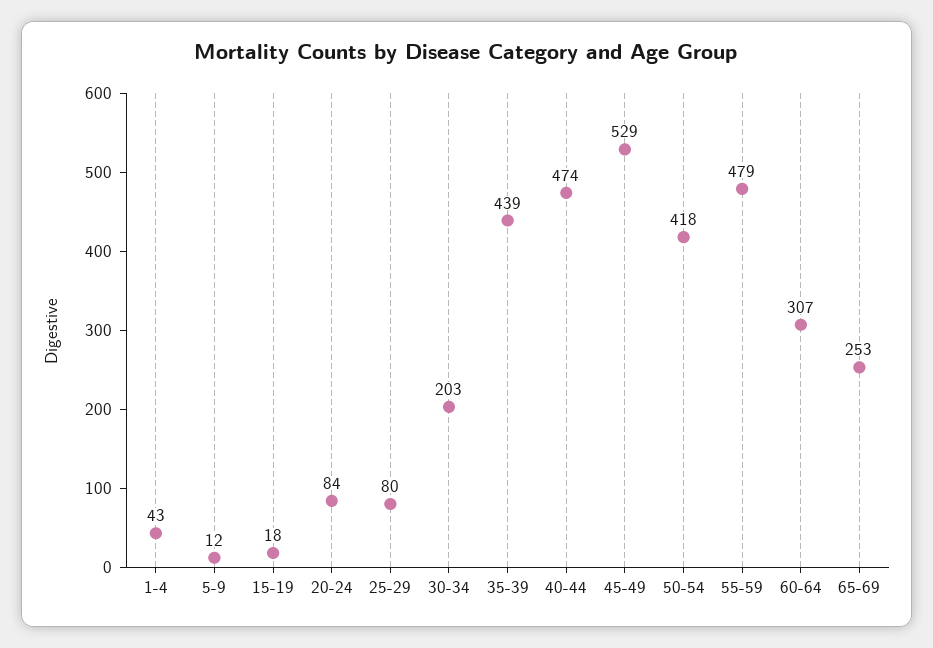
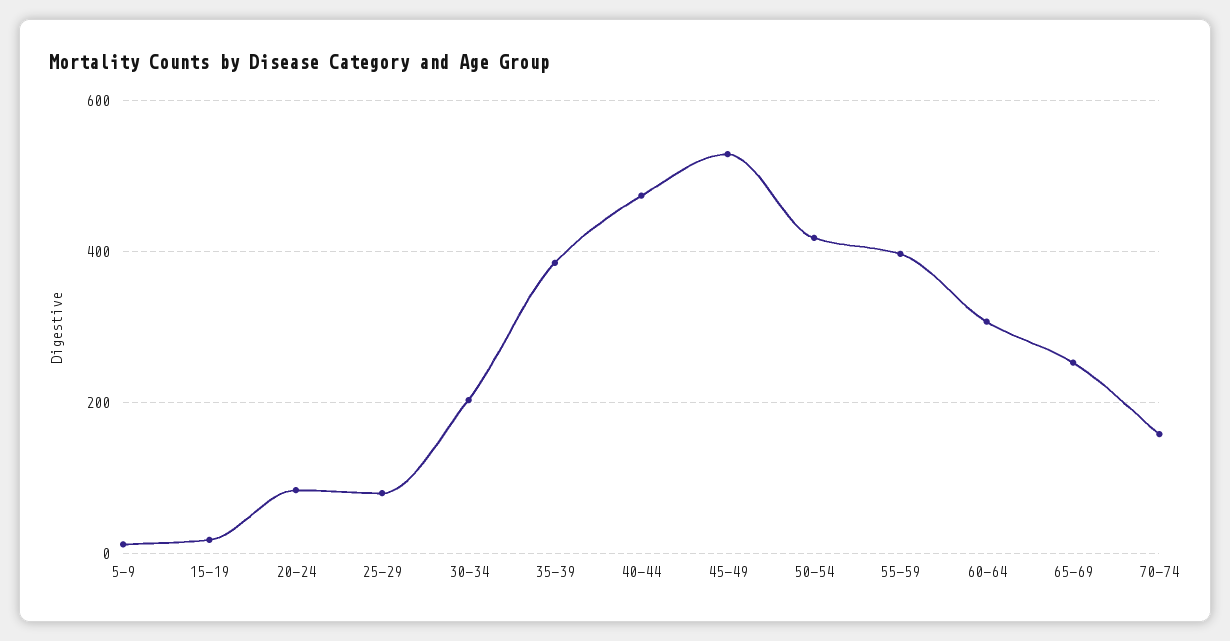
1-4: 43 -> none
35-39: 439 -> 380
55-59: 479 -> 400
70-74: none -> 160

